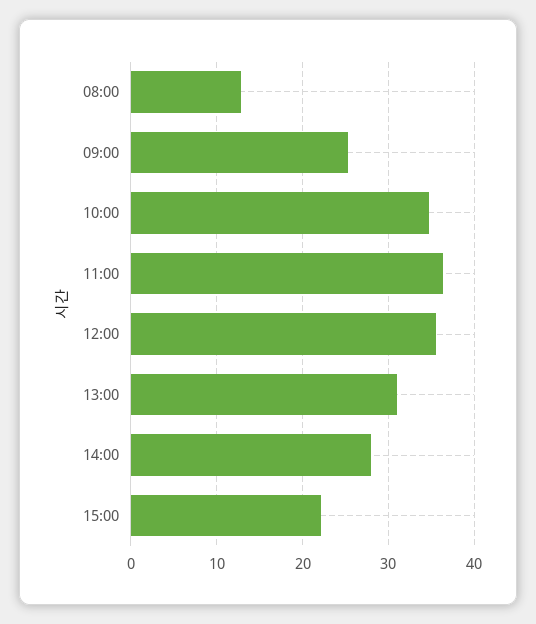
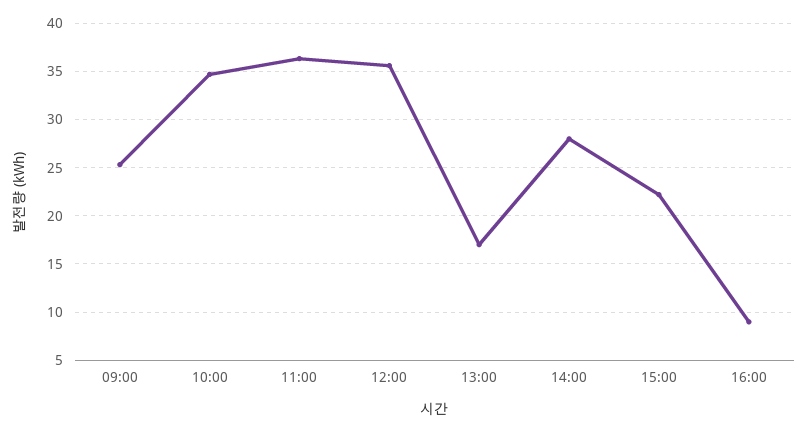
08:00: 13 -> none
13:00: 31 -> 17
16:00: none -> 9

